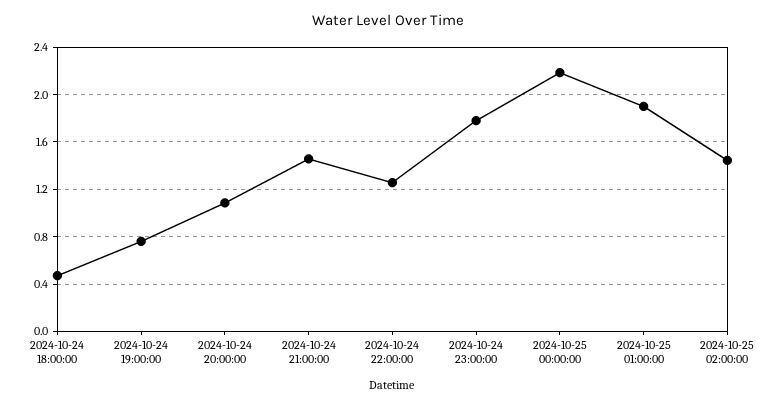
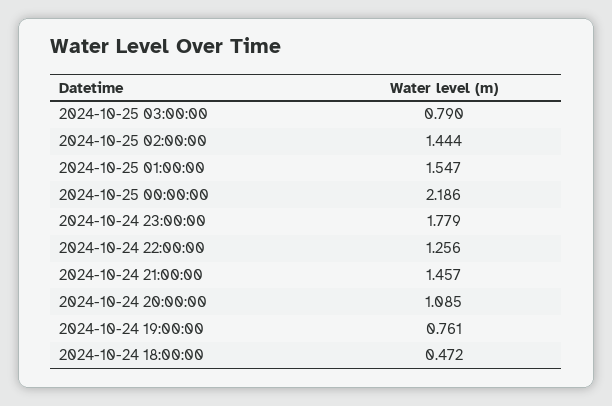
2024-10-25 01:00:00: 1.9 -> 1.547
2024-10-25 03:00:00: none -> 0.79

